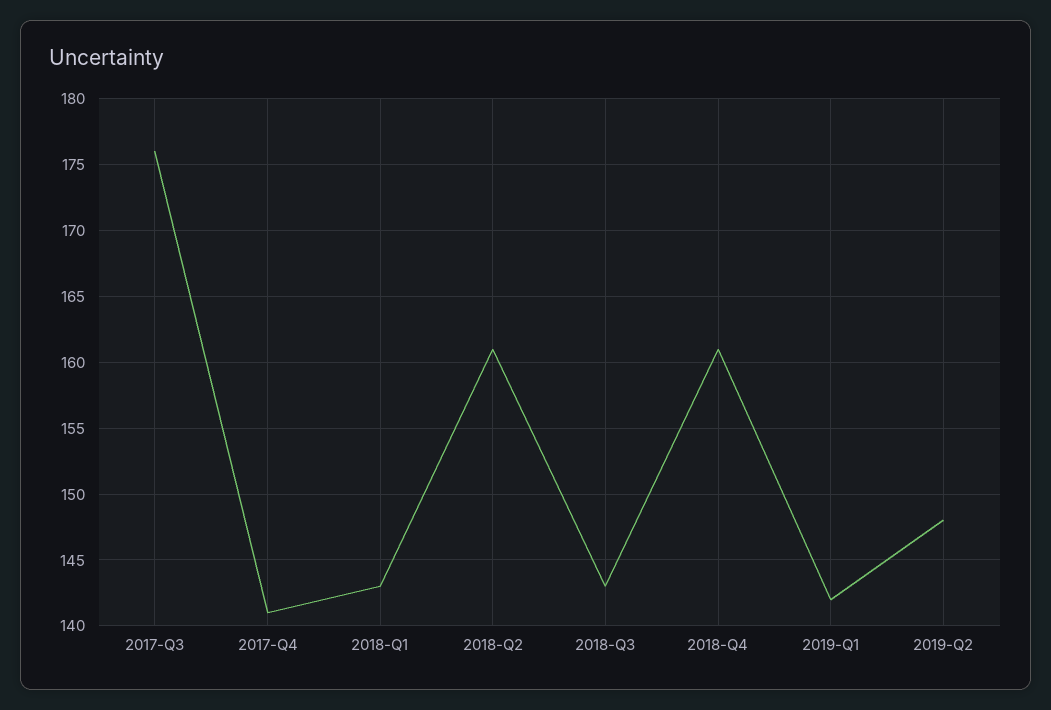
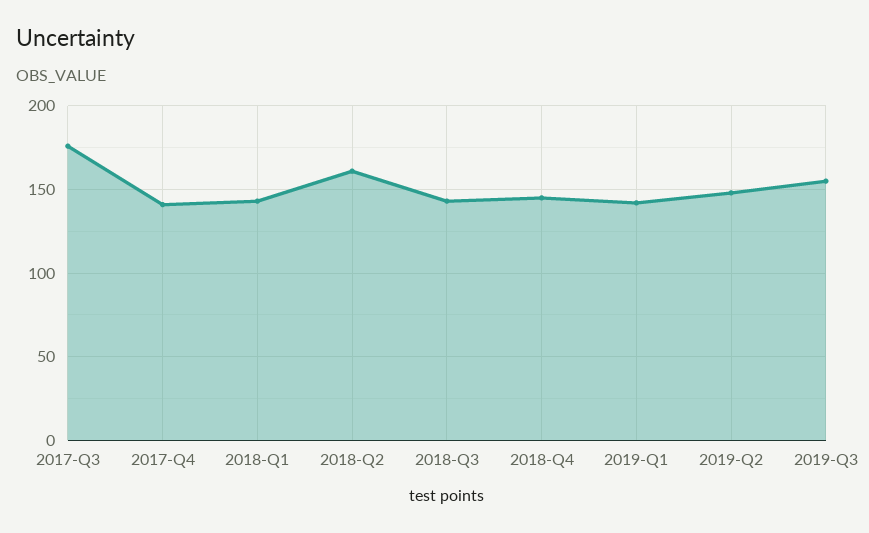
2018-Q4: 161 -> 145
2019-Q3: none -> 155

